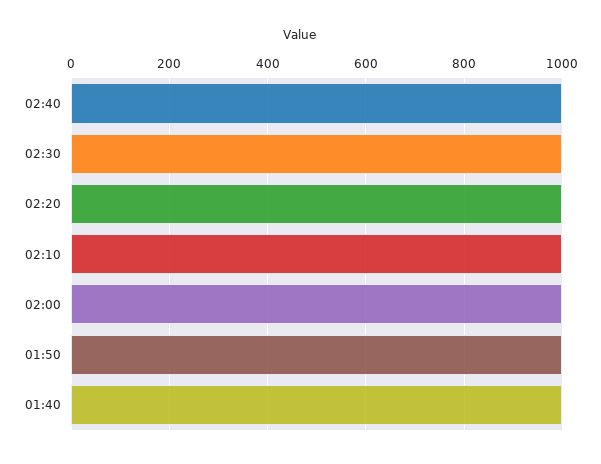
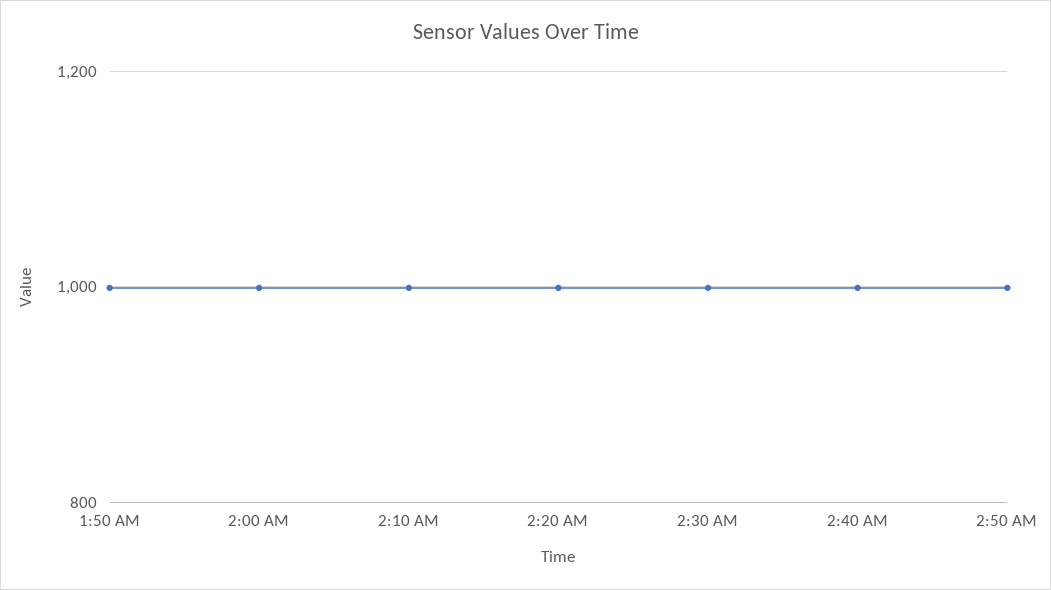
01:40: 1000 -> none
2:50 AM: none -> 1000

